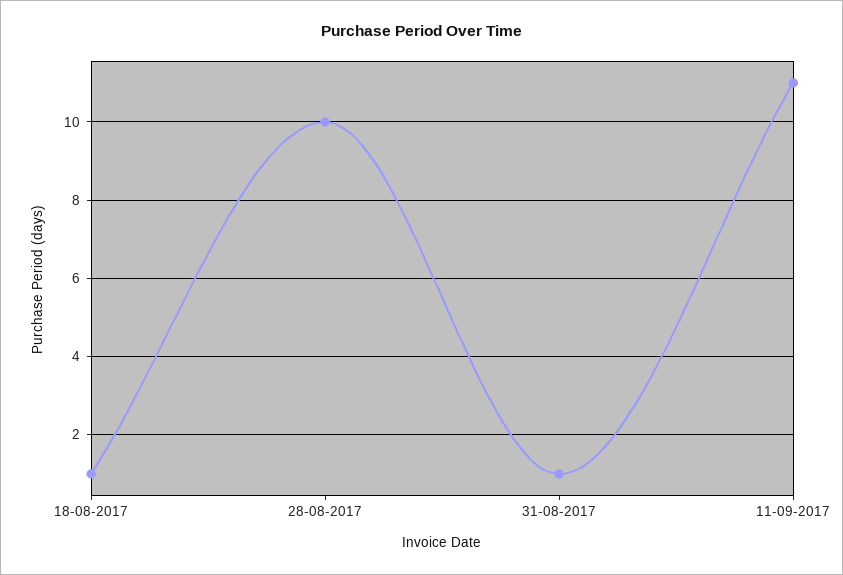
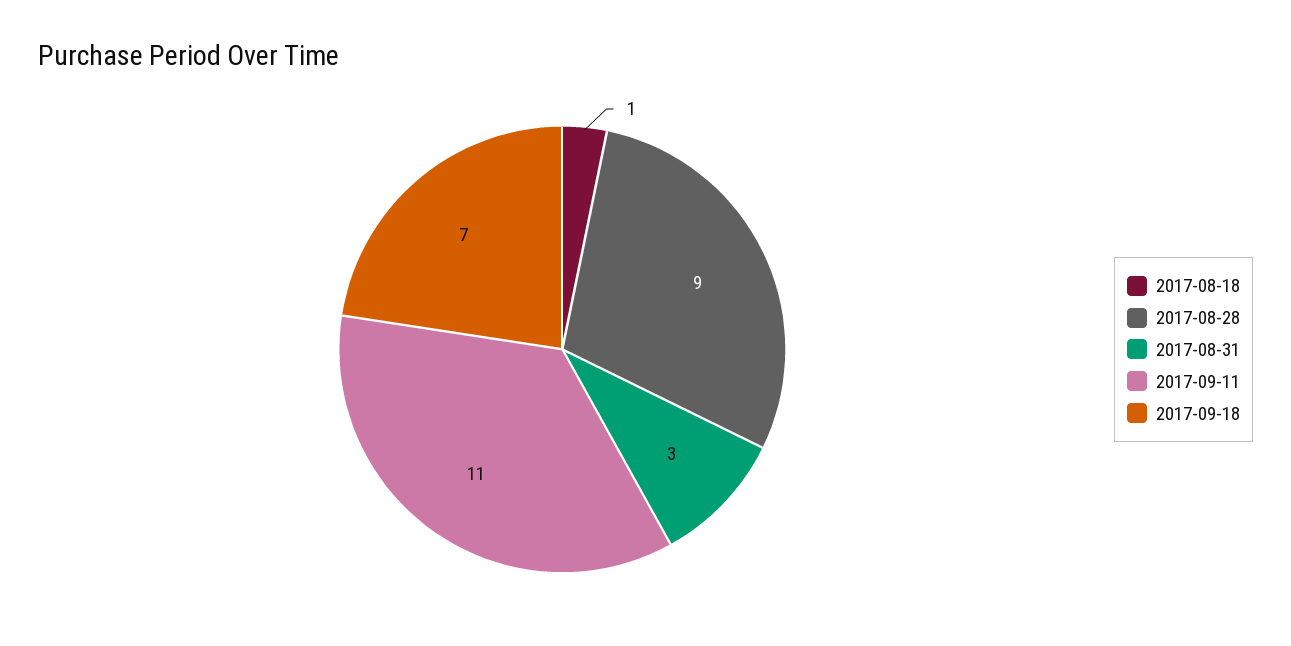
28-08-2017: 10 -> 9
31-08-2017: 1 -> 3
2017-09-18: none -> 7

